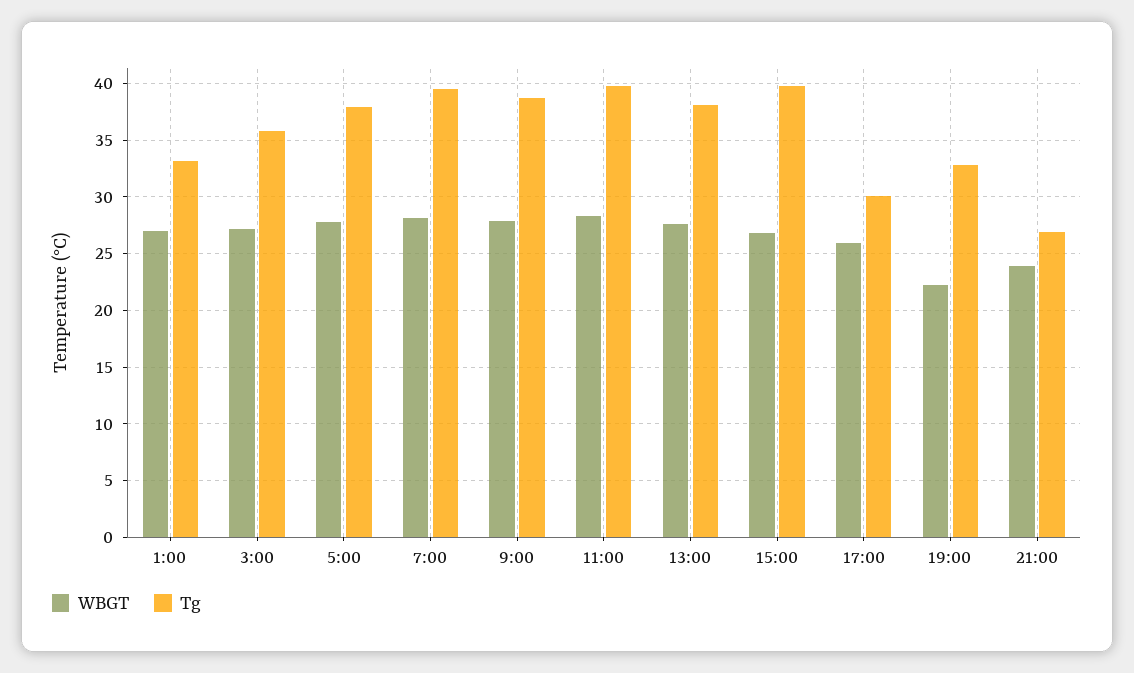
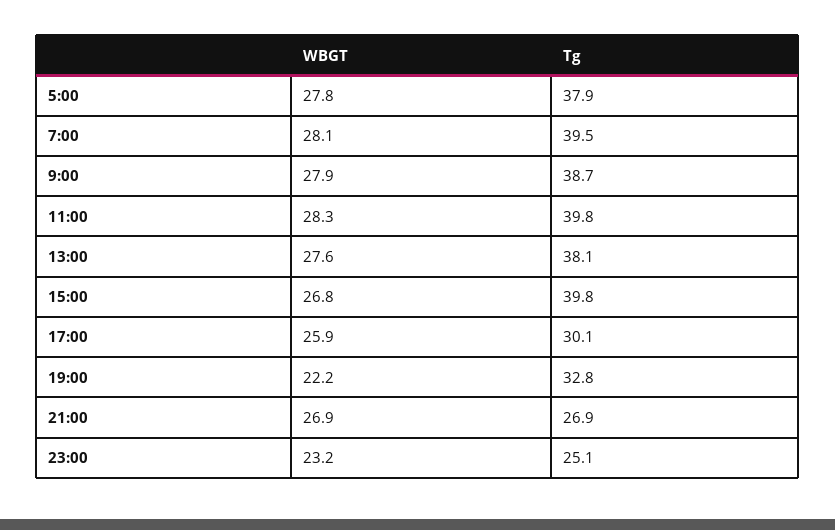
WBGT, 1:00: 27 -> none
Tg, 1:00: 33 -> none
WBGT, 3:00: 27 -> none
Tg, 3:00: 36 -> none
WBGT, 21:00: 24 -> 26.9
WBGT, 23:00: none -> 23.2
Tg, 23:00: none -> 25.1

